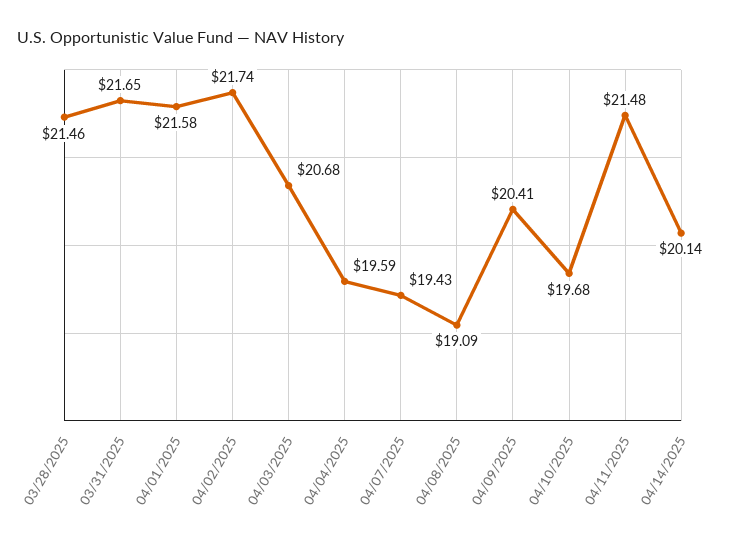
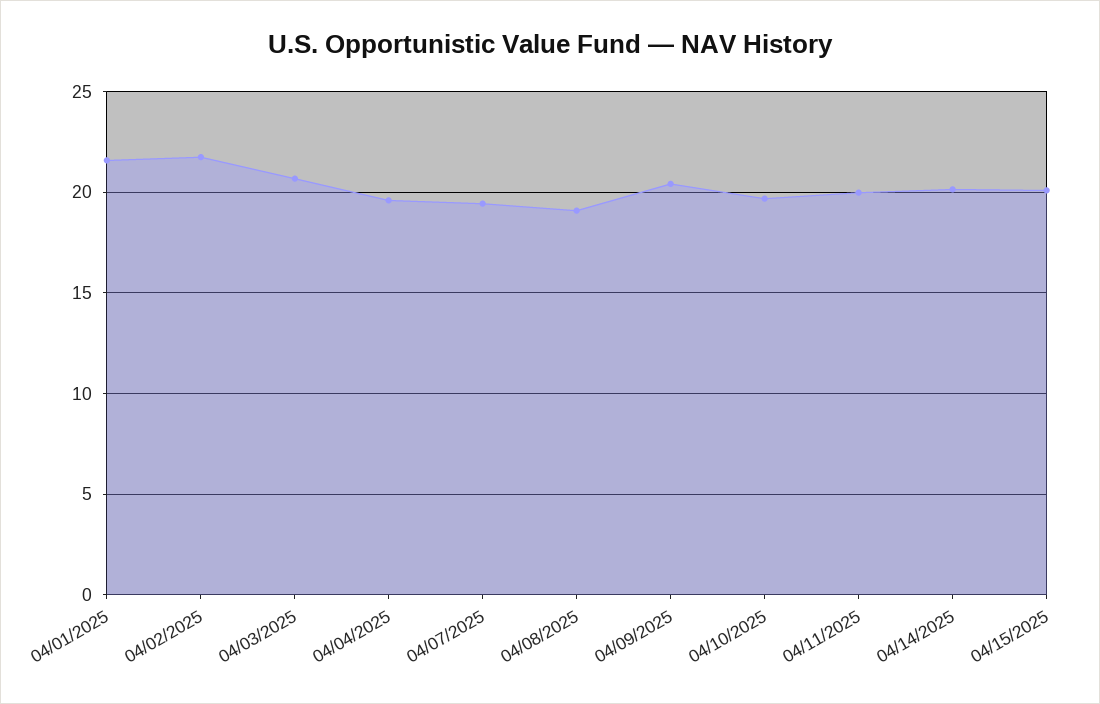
03/28/2025: 21.46 -> none
03/31/2025: 21.65 -> none
04/11/2025: 21.48 -> 20
04/15/2025: none -> 20

